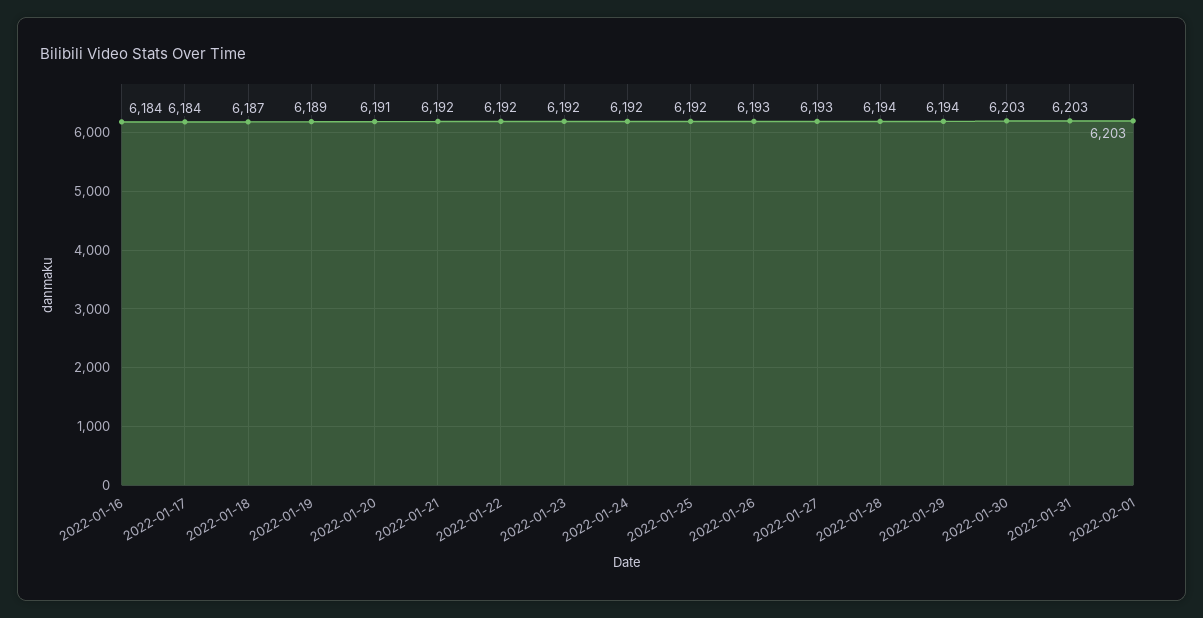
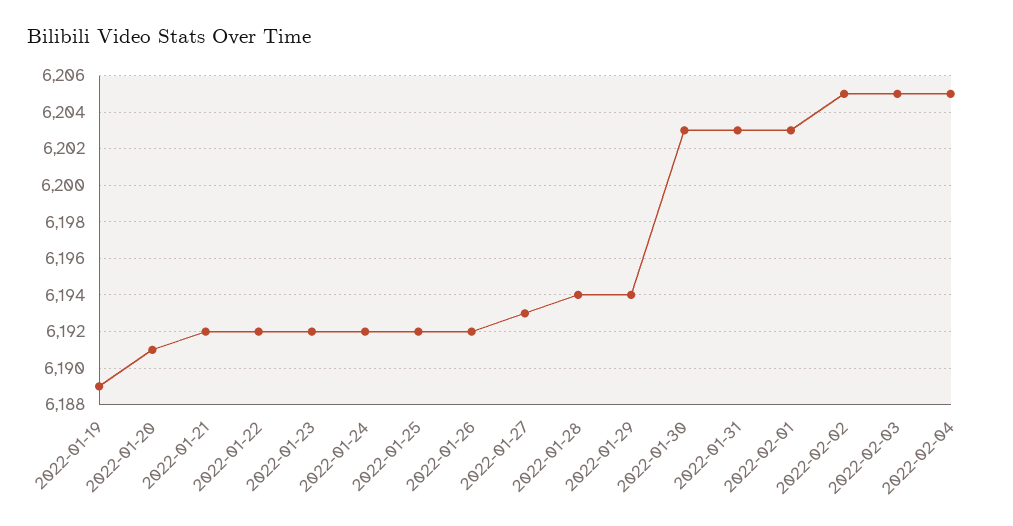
2022-01-16: 6184 -> none
2022-01-17: 6184 -> none
2022-01-18: 6187 -> none
2022-01-26: 6193 -> 6192
2022-02-02: none -> 6205
2022-02-03: none -> 6205
2022-02-04: none -> 6205

